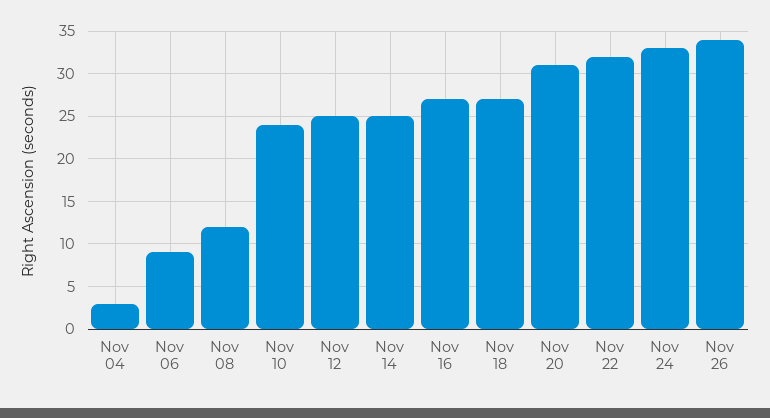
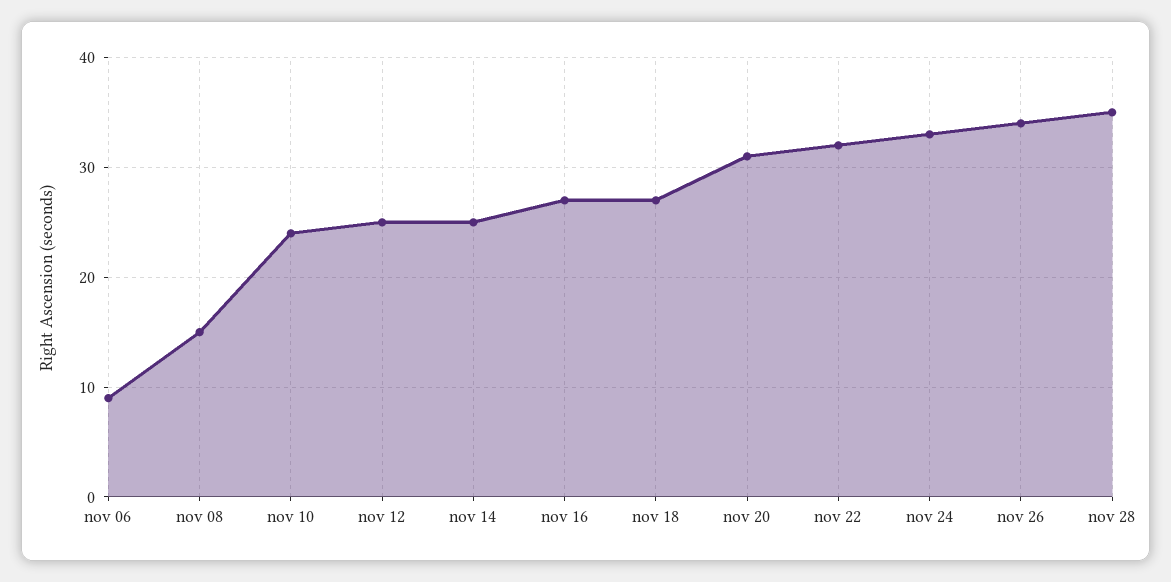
Nov 04: 3 -> none
Nov 08: 12 -> 15
nov 28: none -> 35

